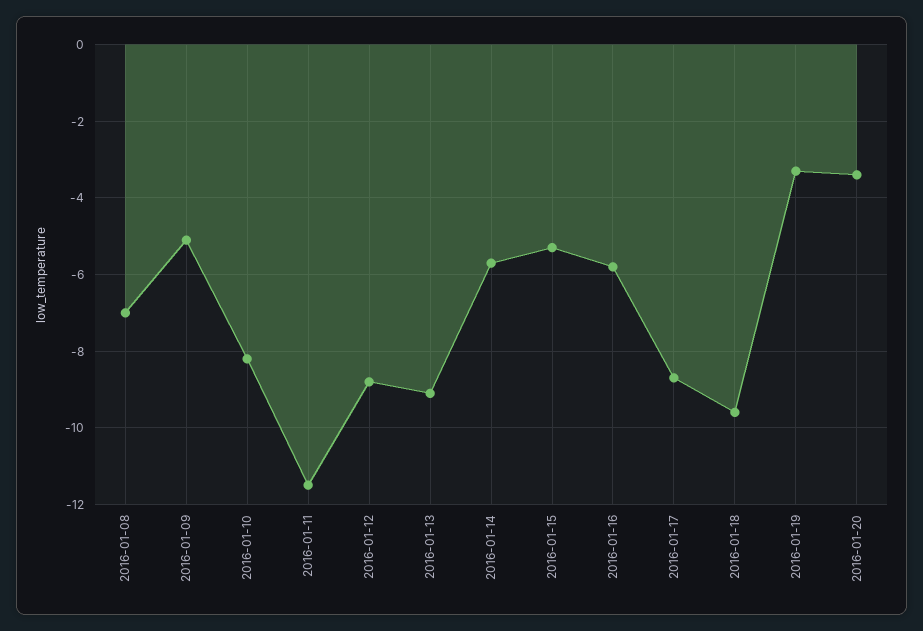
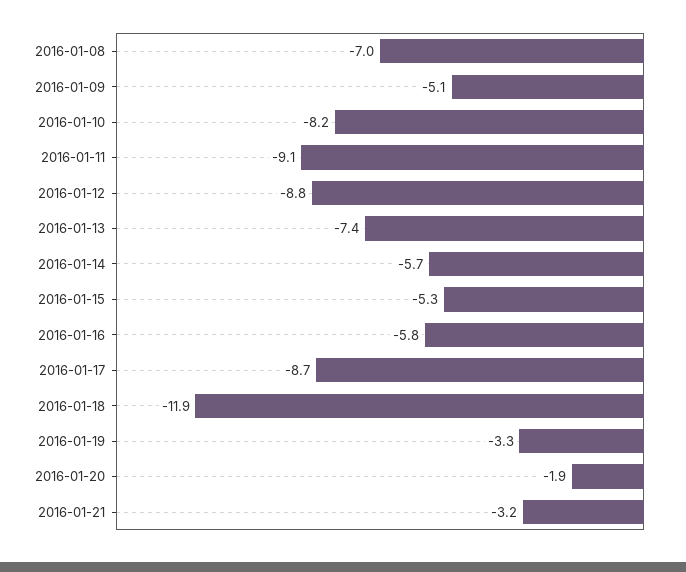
2016-01-11: -11.5 -> -9.1
2016-01-13: -9 -> -7.4
2016-01-18: -9.5 -> -11.9
2016-01-20: -3.5 -> -1.9
2016-01-21: none -> -3.2

